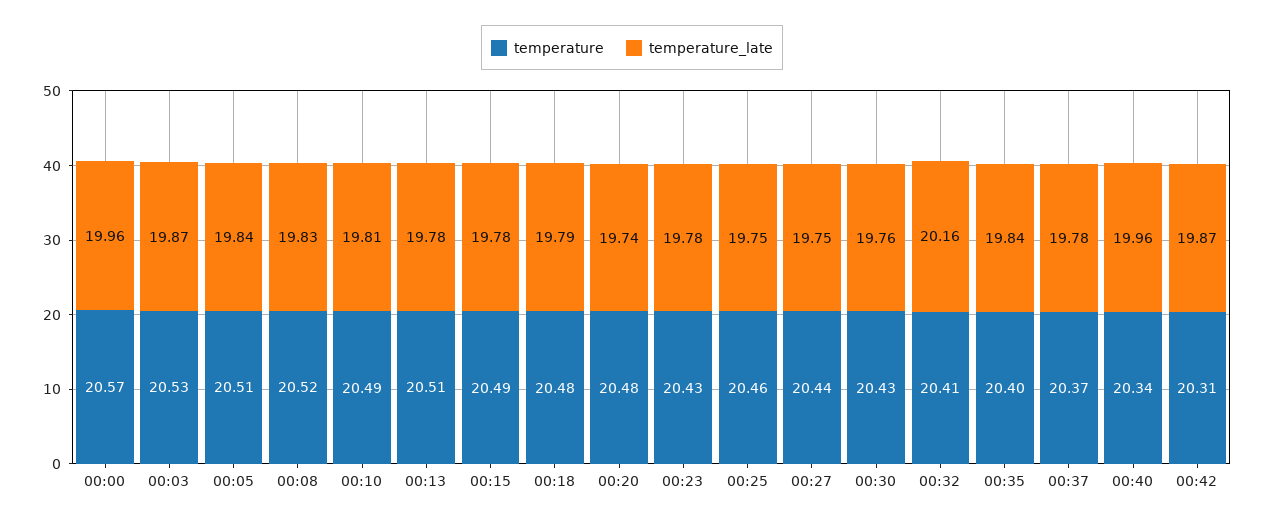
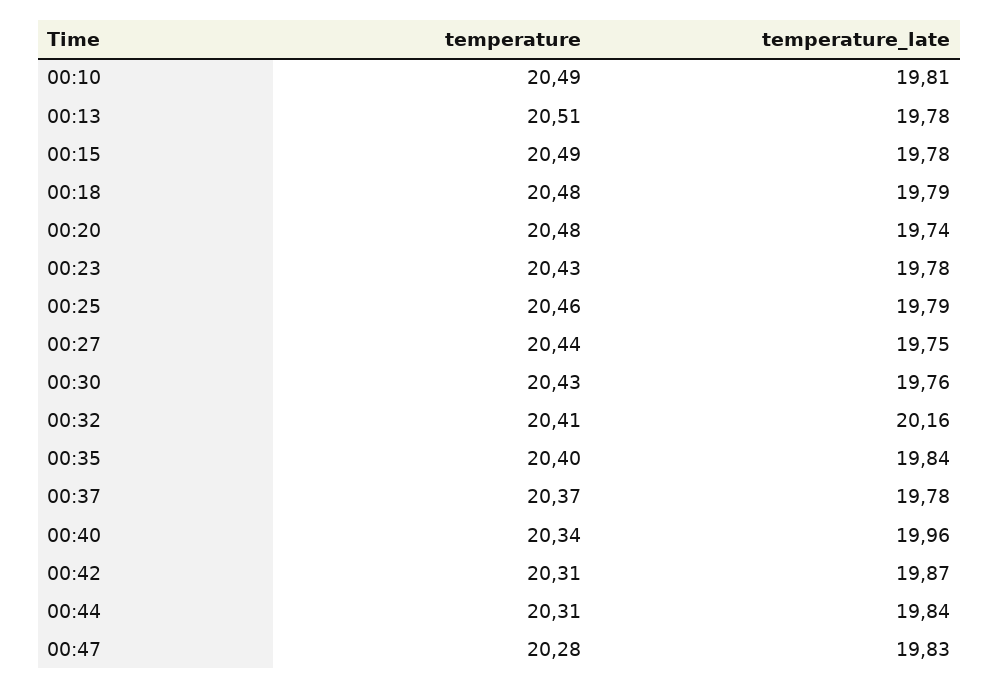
temperature, 00:00: 20.57 -> none
temperature_late, 00:00: 19.96 -> none
temperature, 00:03: 20.53 -> none
temperature_late, 00:03: 19.87 -> none
temperature, 00:05: 20.51 -> none
temperature_late, 00:05: 19.84 -> none
temperature, 00:08: 20.52 -> none
temperature_late, 00:08: 19.83 -> none
temperature_late, 00:25: 19.75 -> 19.79
temperature, 00:44: none -> 20.31
temperature_late, 00:44: none -> 19.84
temperature, 00:47: none -> 20.28
temperature_late, 00:47: none -> 19.83

